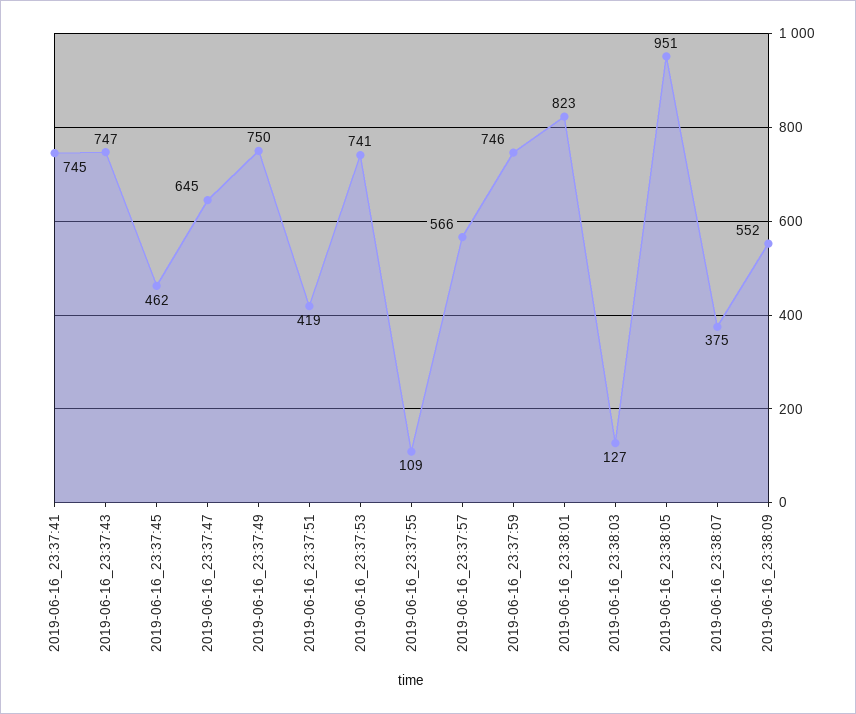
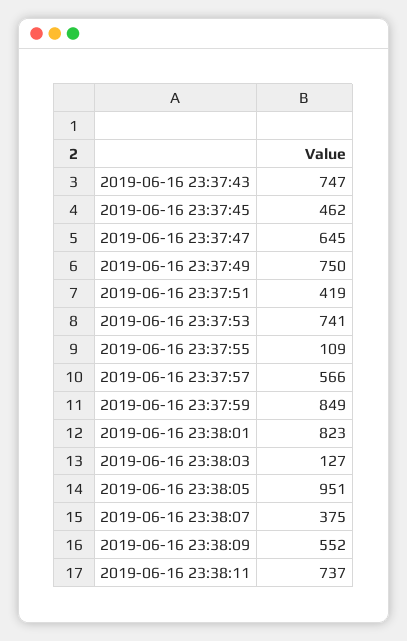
2019-06-16_23:37:41: 745 -> none
2019-06-16_23:37:59: 746 -> 849
2019-06-16 23:38:11: none -> 737

